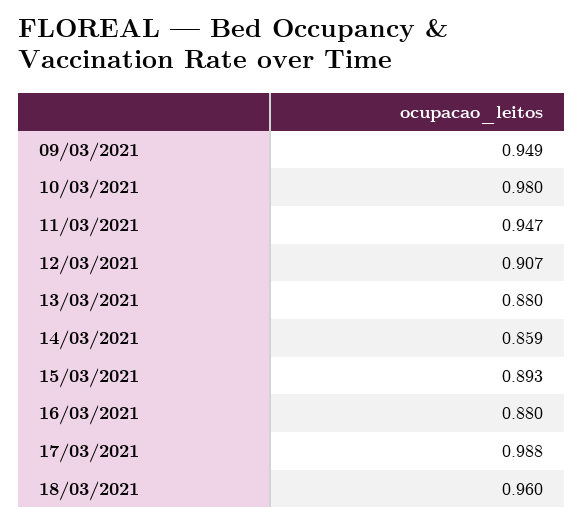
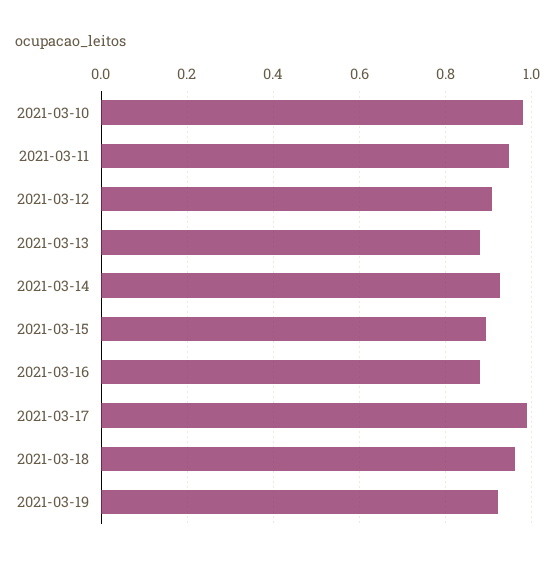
09/03/2021: 0.949 -> none
14/03/2021: 0.859 -> 0.92
2021-03-19: none -> 0.92

